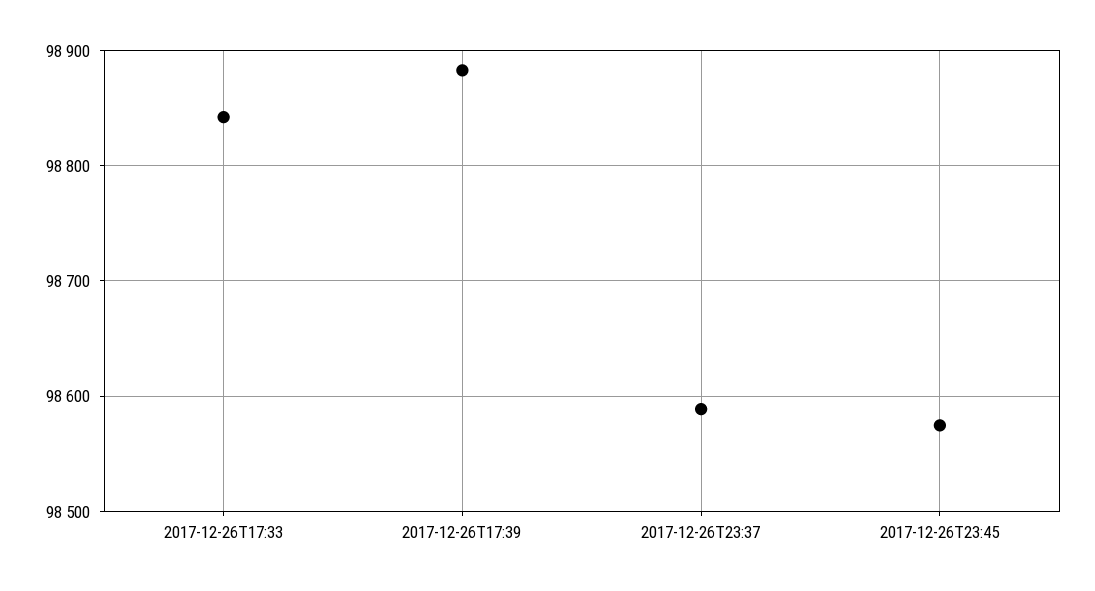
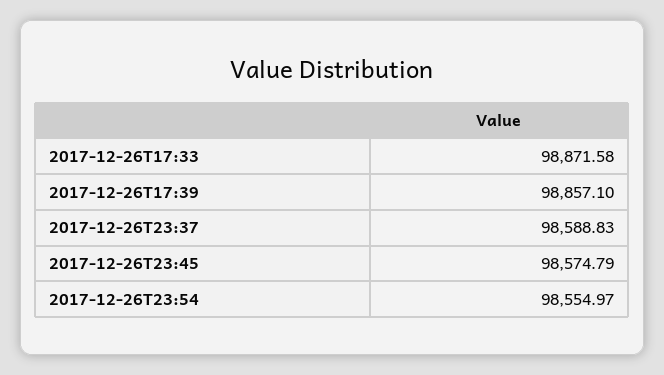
2017-12-26T17:33: 98840 -> 98871.58
2017-12-26T17:39: 98880 -> 98857.1
2017-12-26T23:54: none -> 98554.97

